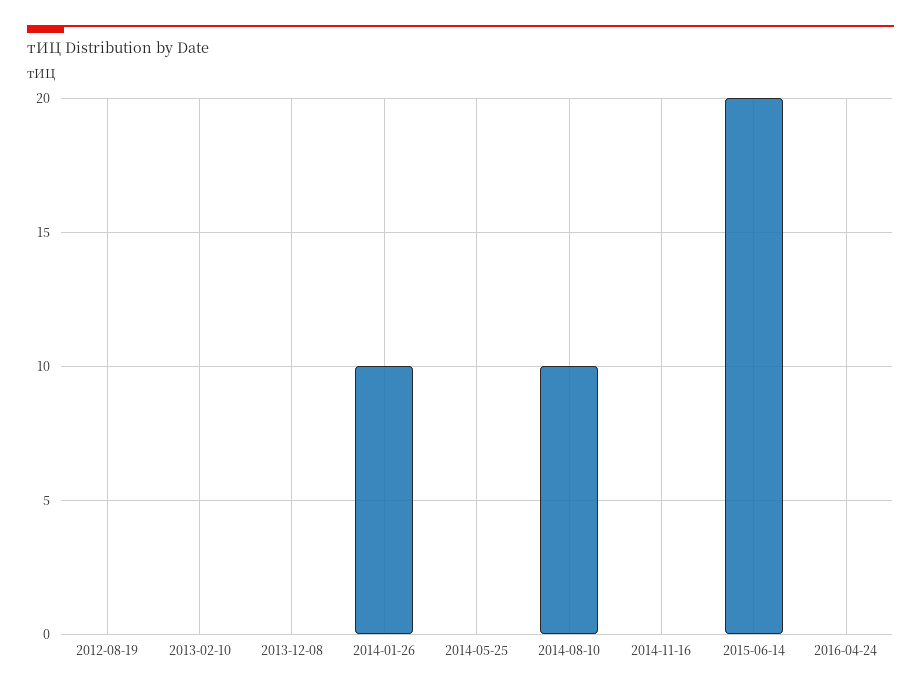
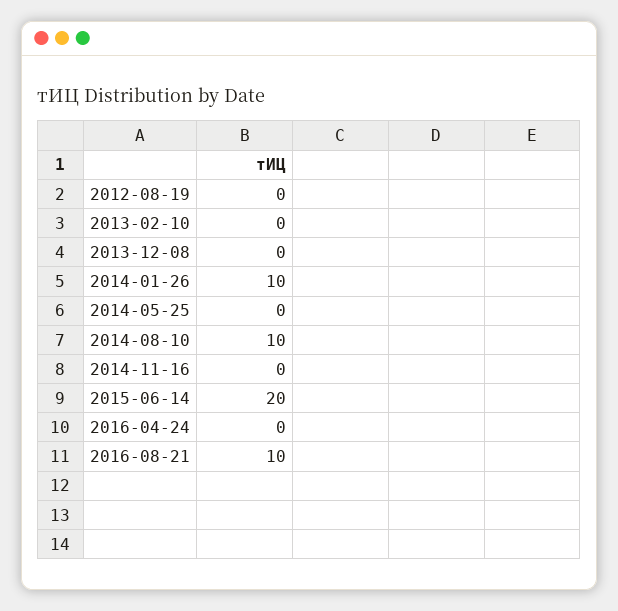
2016-08-21: none -> 10

